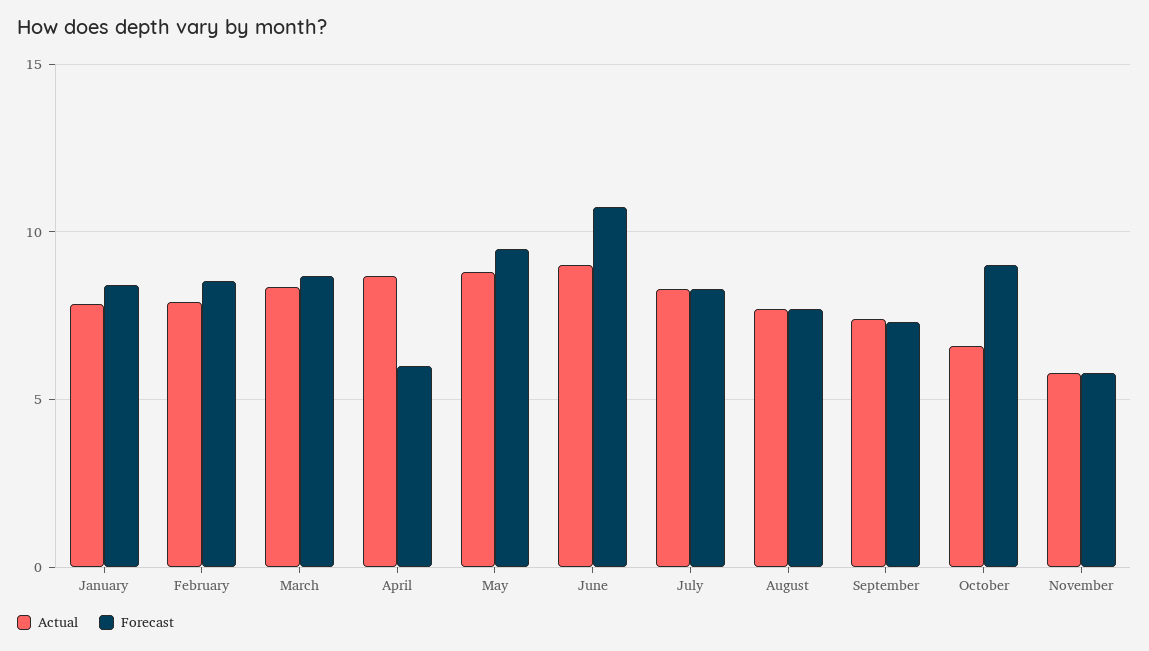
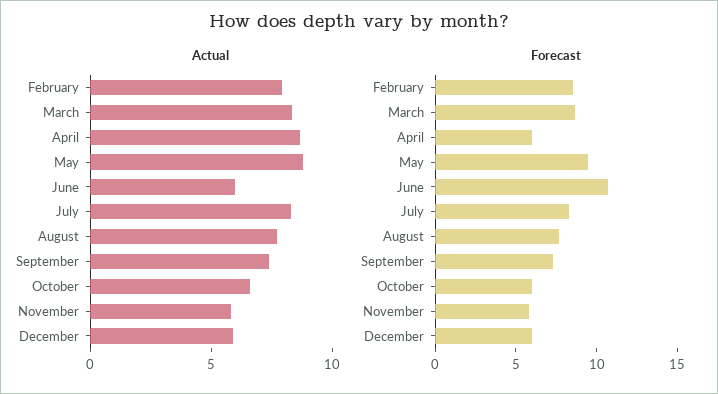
Actual, January: 8 -> none
Forecast, January: 8.5 -> none
Actual, June: 9 -> 6
Forecast, October: 9 -> 6
Actual, December: none -> 6
Forecast, December: none -> 6

